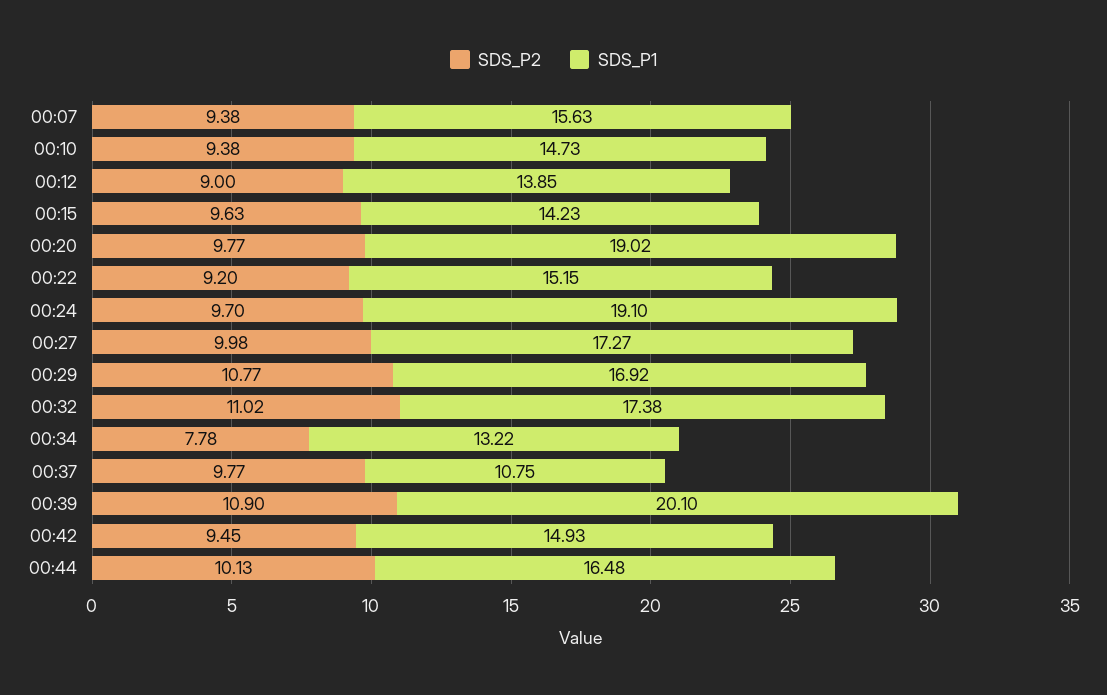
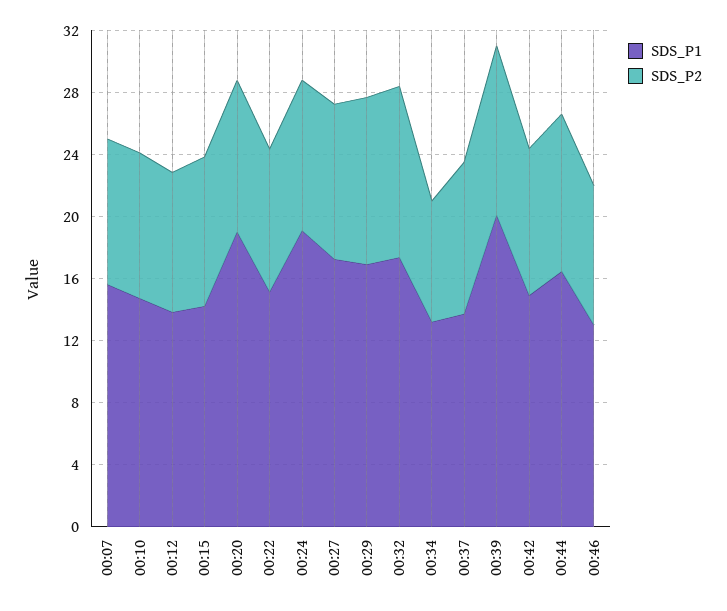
SDS_P1, 00:37: 10.75 -> 14
SDS_P1, 00:46: none -> 13
SDS_P2, 00:46: none -> 9

